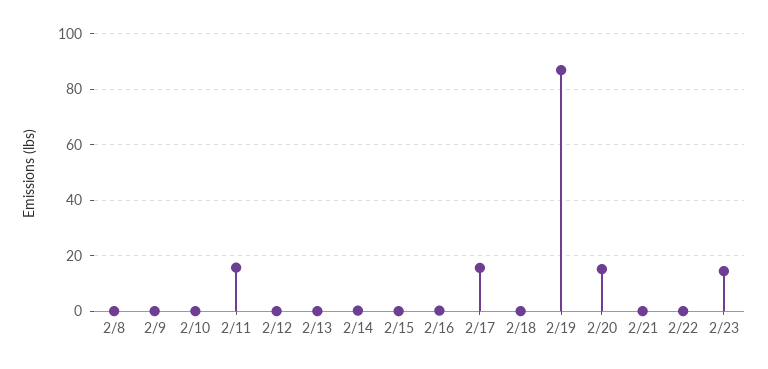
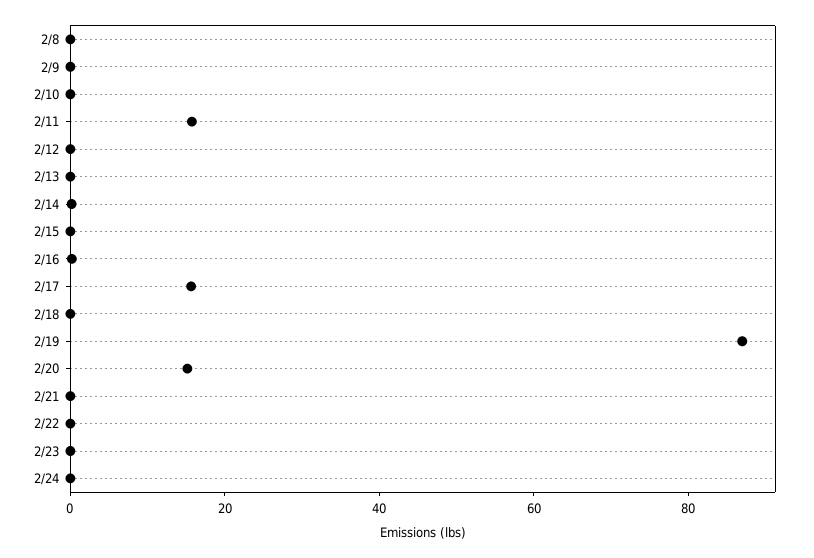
2/23: 15 -> 0
2/24: none -> 0

